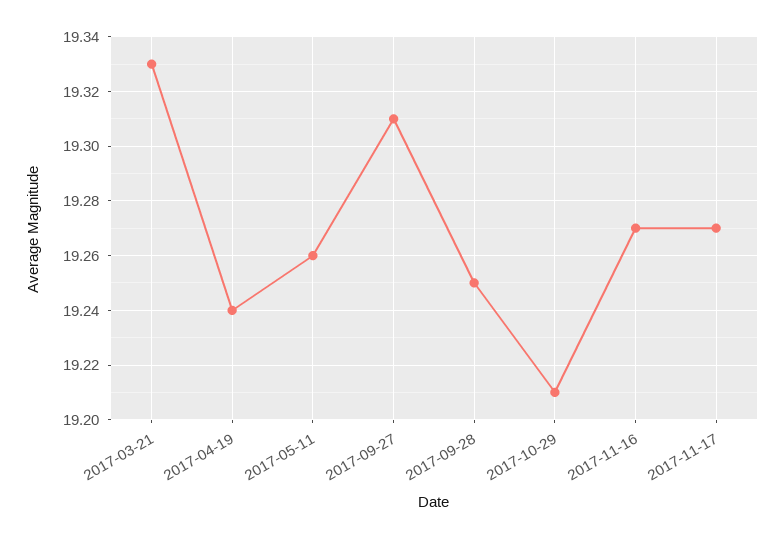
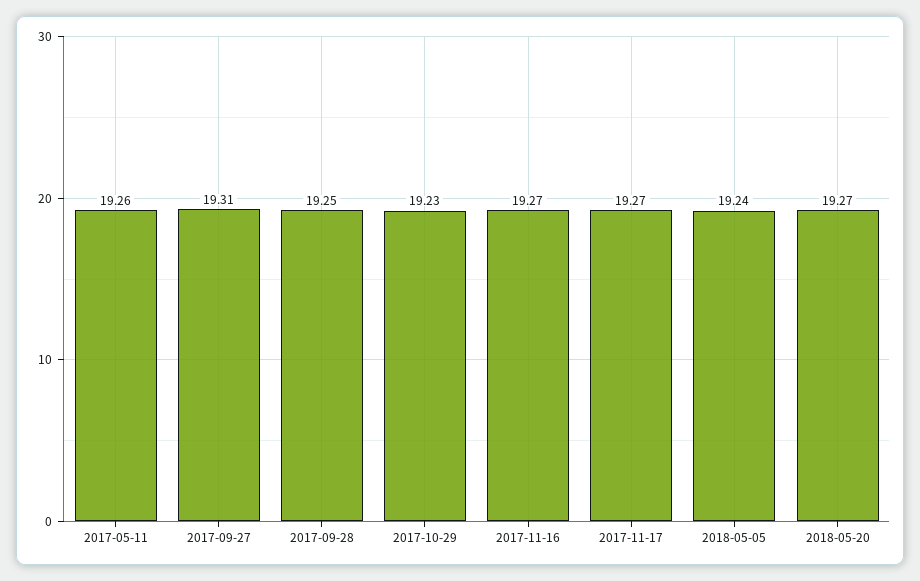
2017-03-21: 19.33 -> none
2017-04-19: 19.24 -> none
2017-10-29: 19.21 -> 19.23
2018-05-05: none -> 19.24
2018-05-20: none -> 19.27

